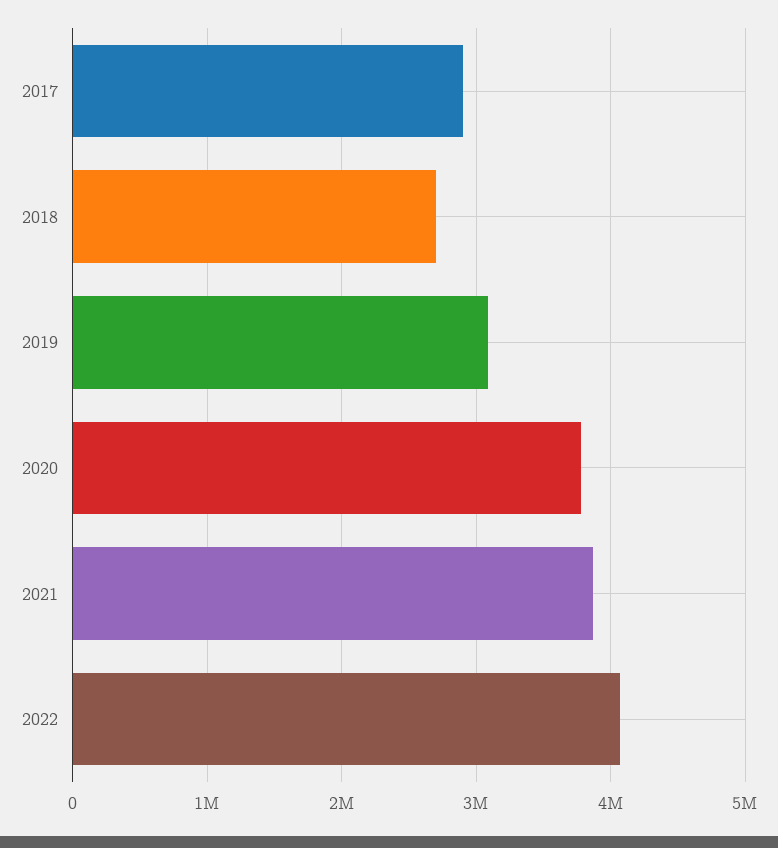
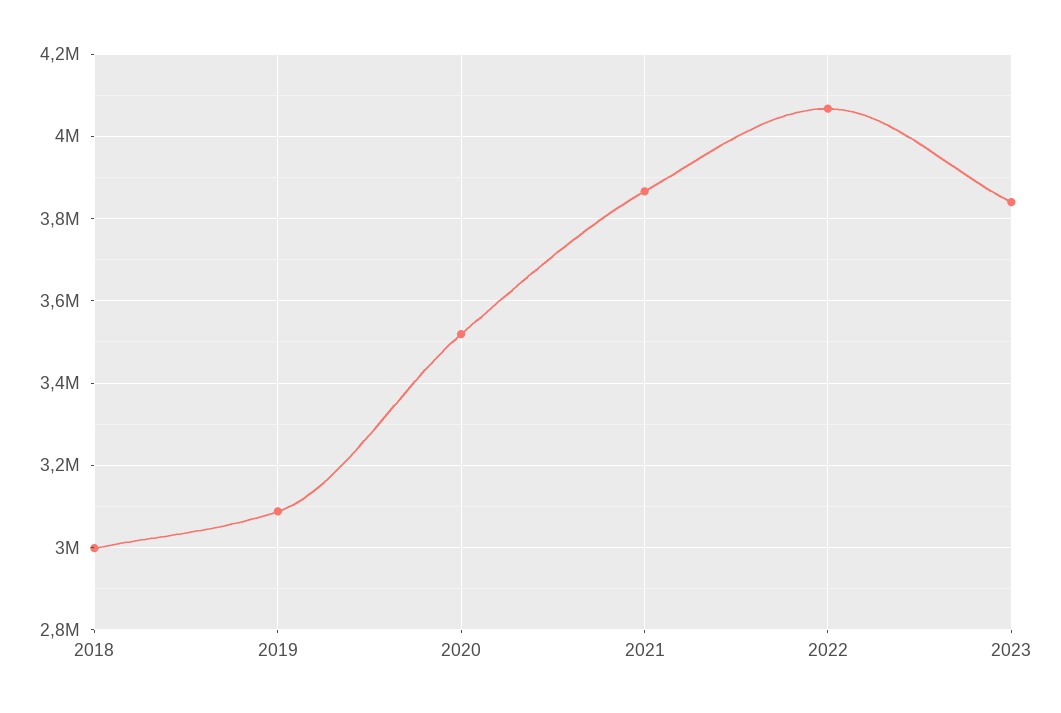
2017: 2900000 -> none
2018: 2700000 -> 3000000
2020: 3800000 -> 3520000
2023: none -> 3840000

